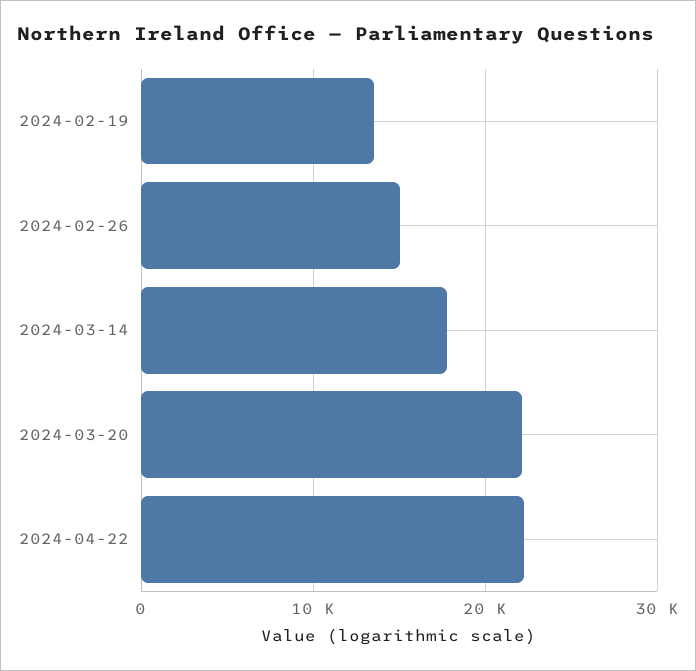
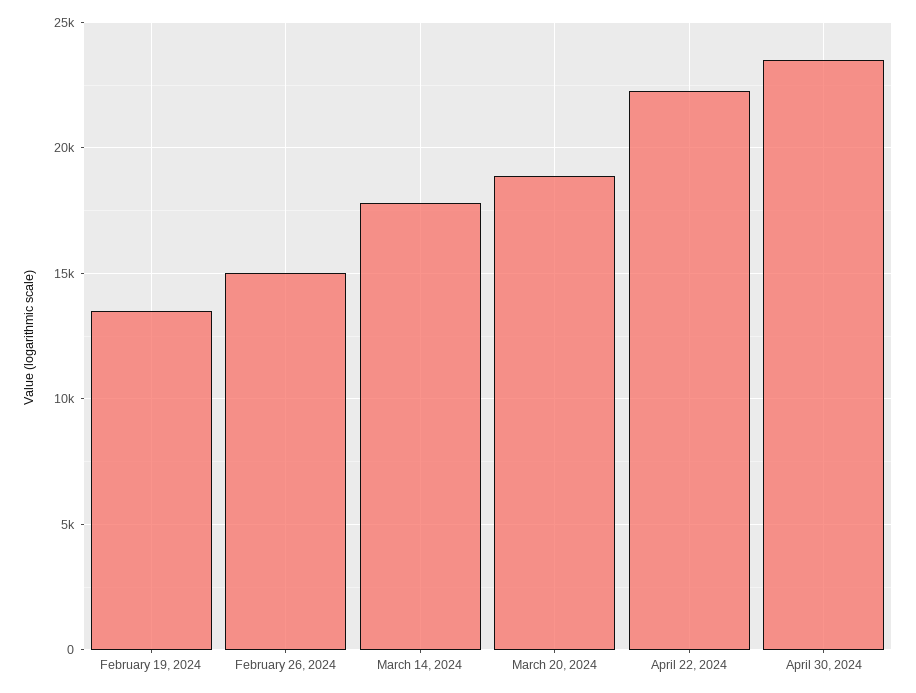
2024-03-20: 22000 -> 19000
April 30, 2024: none -> 23500

